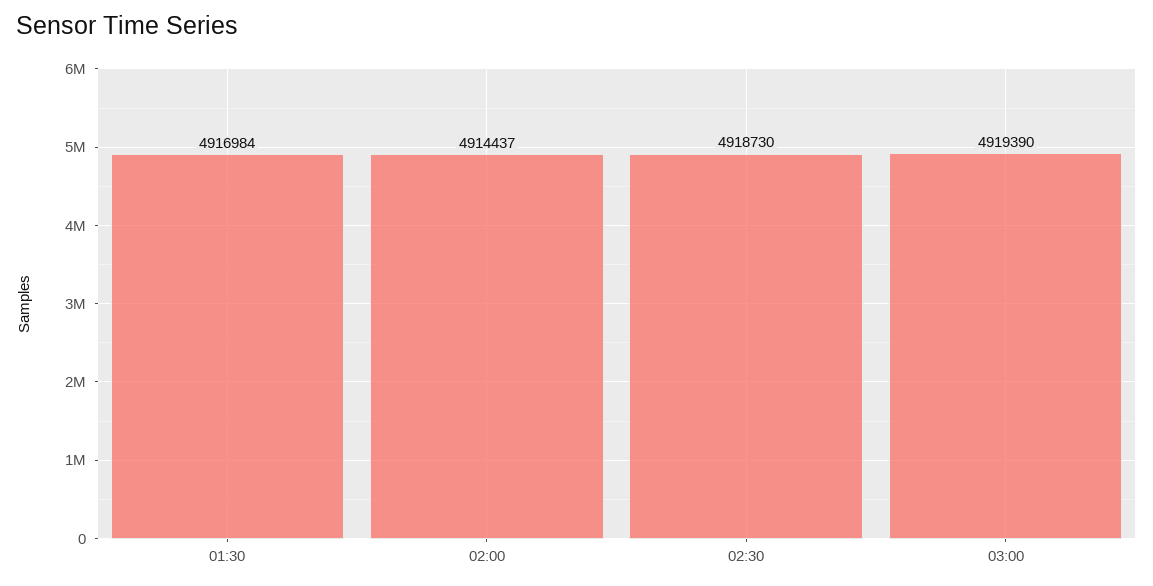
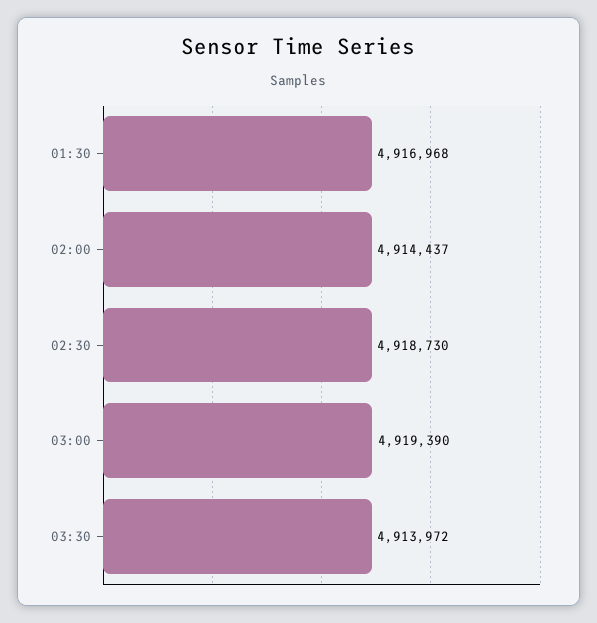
01:30: 4916984 -> 4916968
03:30: none -> 4913972

